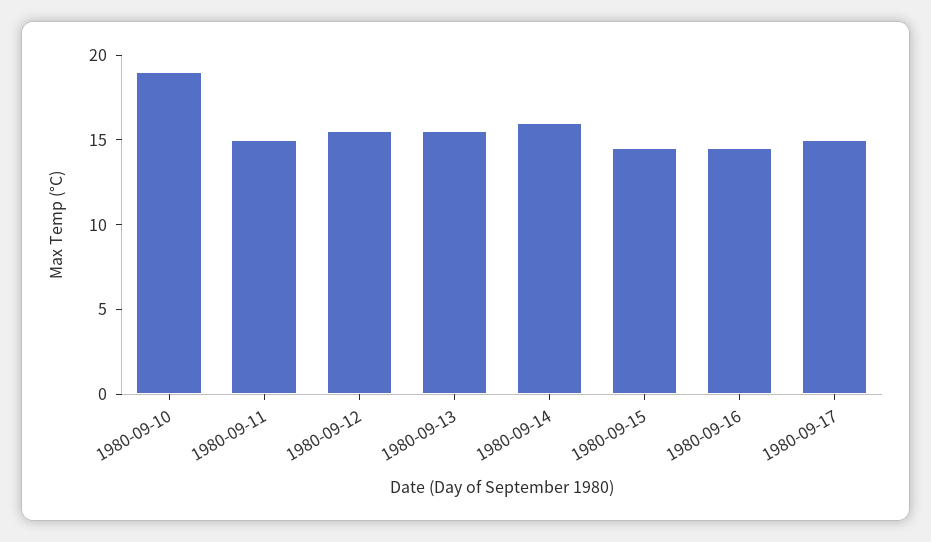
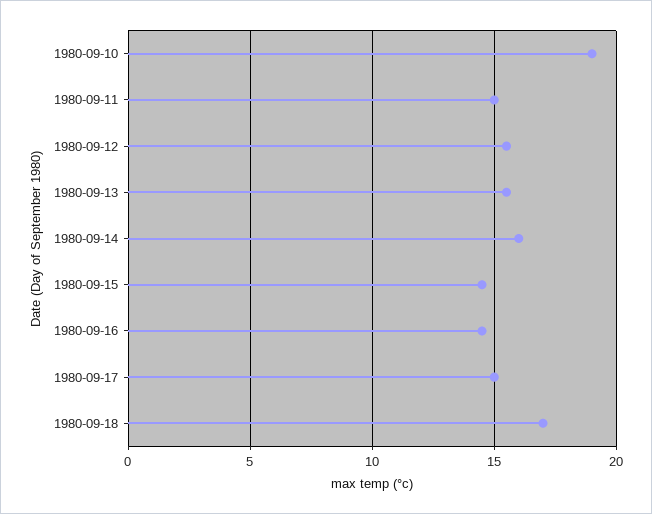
1980-09-18: none -> 17

